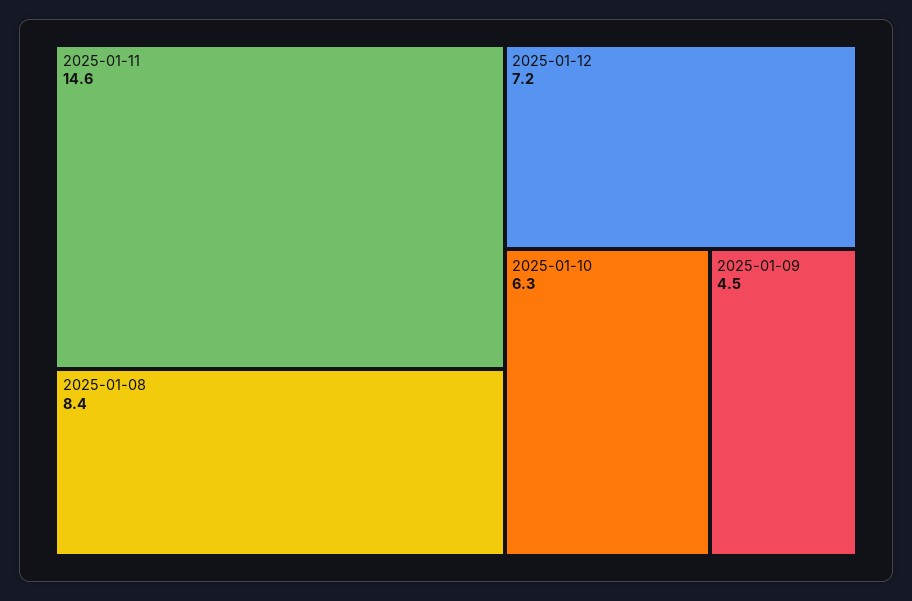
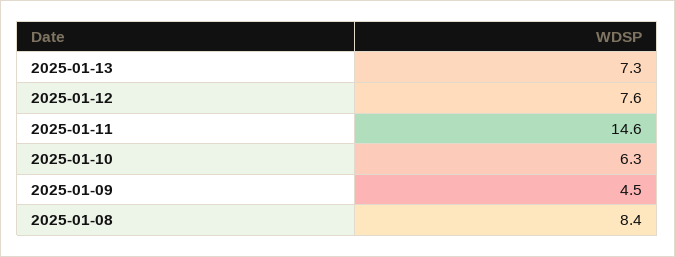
2025-01-12: 7.2 -> 7.6
2025-01-13: none -> 7.3

